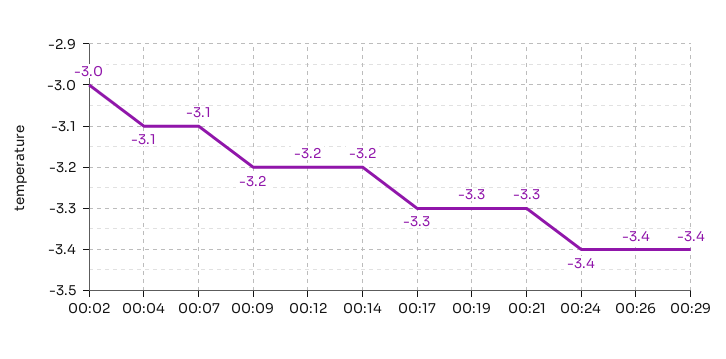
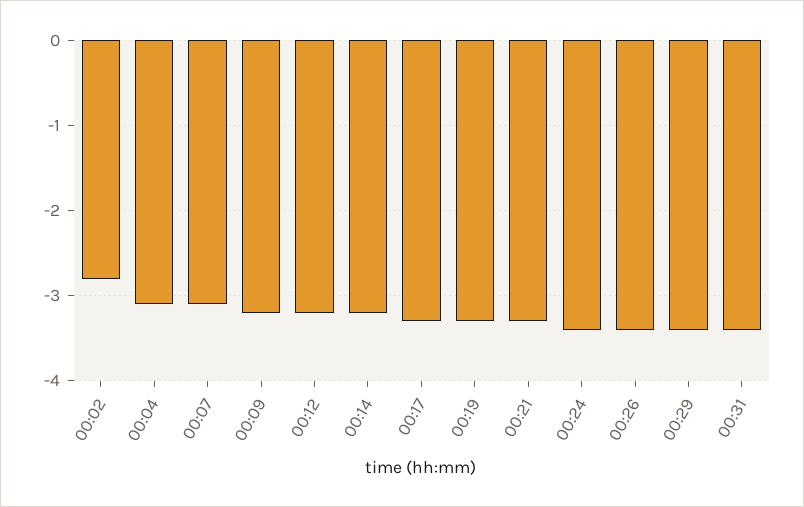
00:02: -3 -> -2.8
00:31: none -> -3.4

